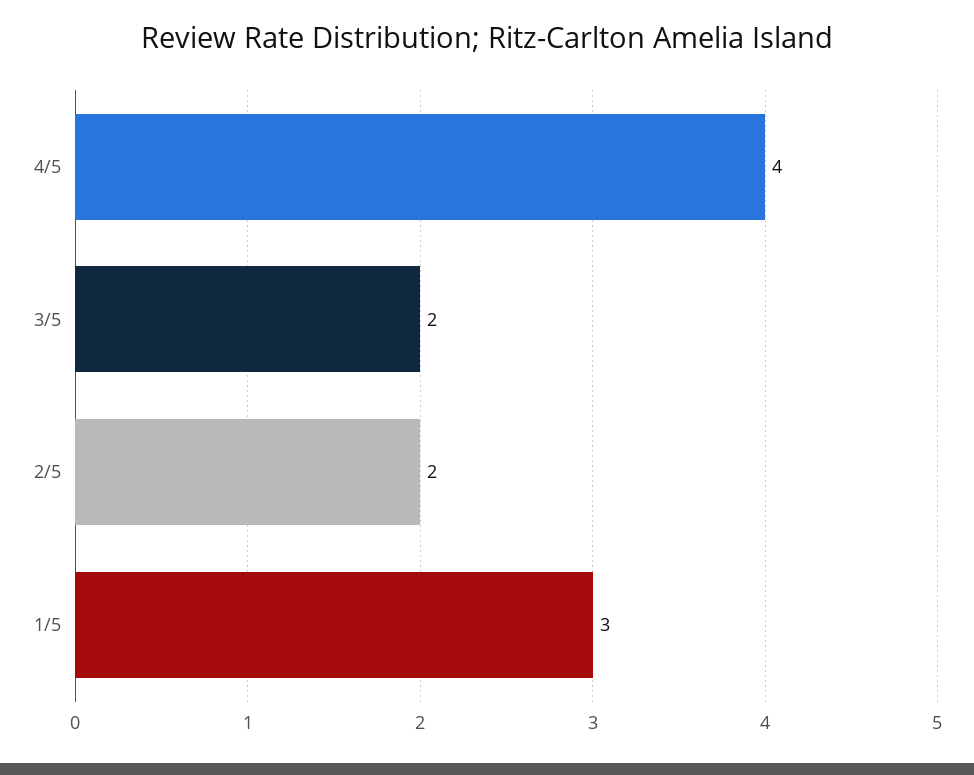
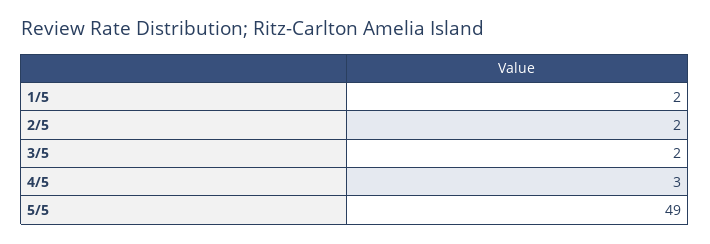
4/5: 4 -> 3
1/5: 3 -> 2
5/5: none -> 49

